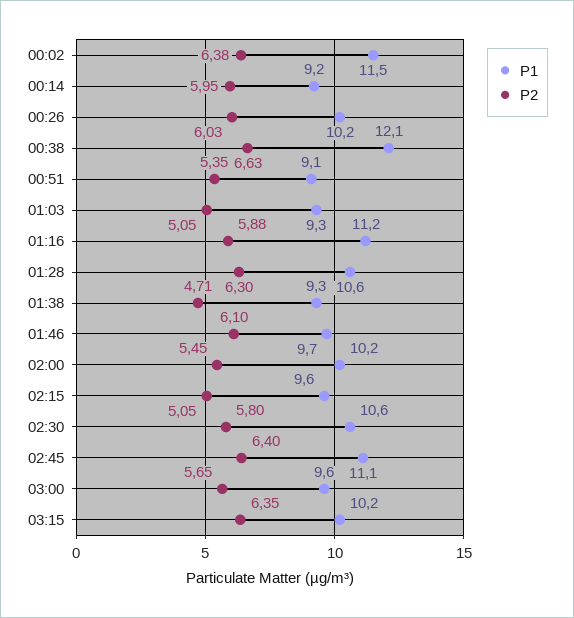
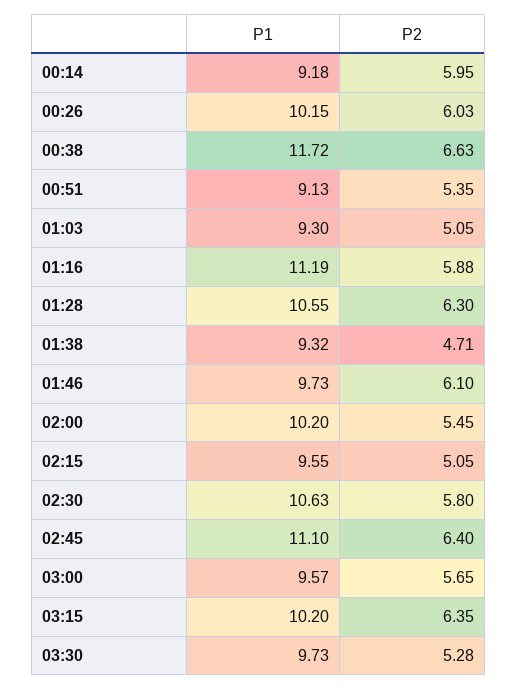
P1, 00:02: 11.5 -> none
P2, 00:02: 6.38 -> none
P1, 00:38: 12.1 -> 11.72
P1, 03:30: none -> 9.73
P2, 03:30: none -> 5.28

